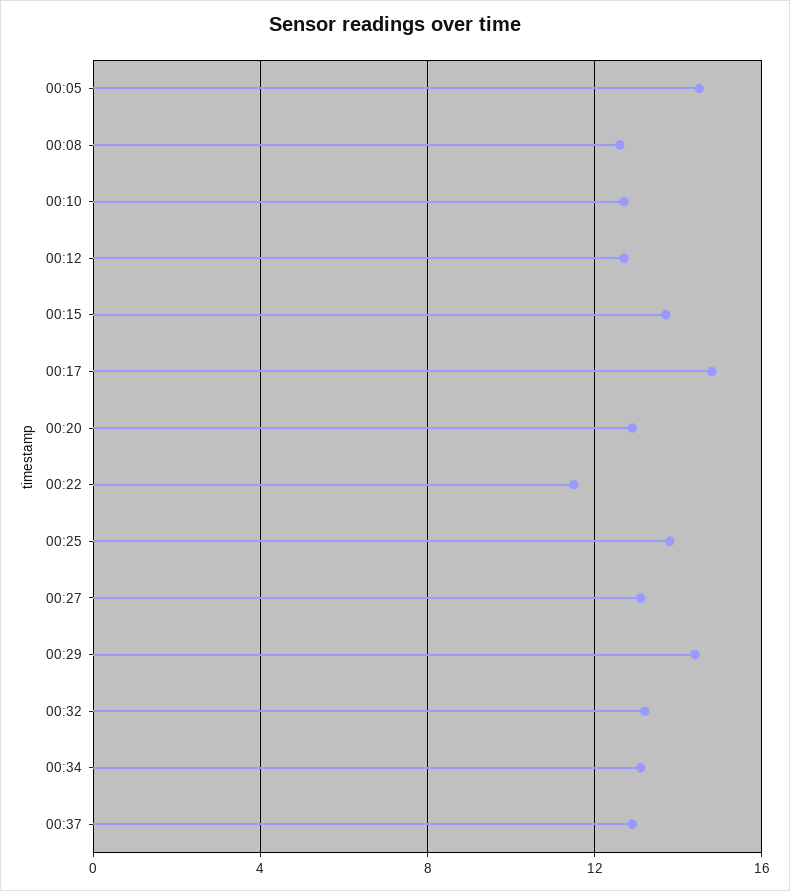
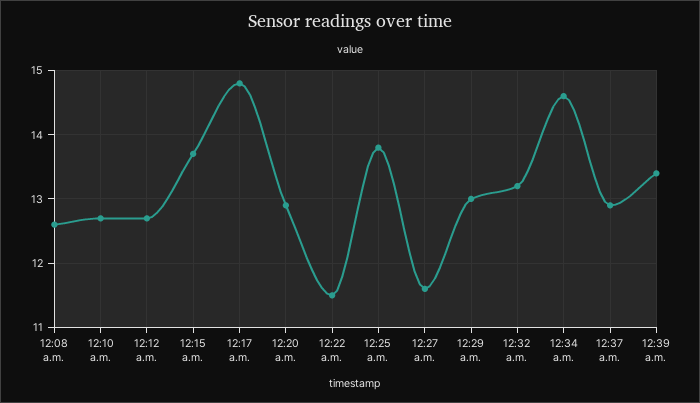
00:05: 14.5 -> none
00:27: 13 -> 11.6
00:29: 14.5 -> 13
00:34: 13 -> 14.6
12:39 a.m.: none -> 13.4

